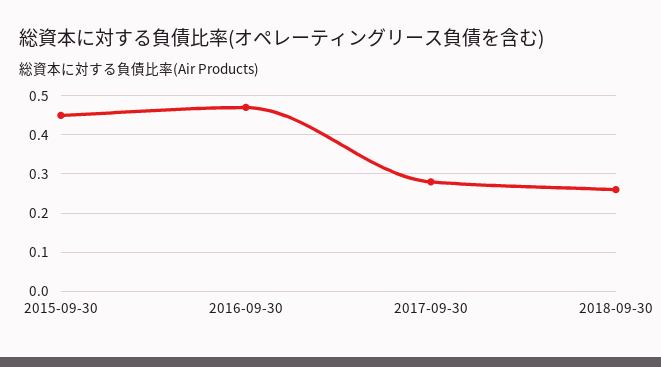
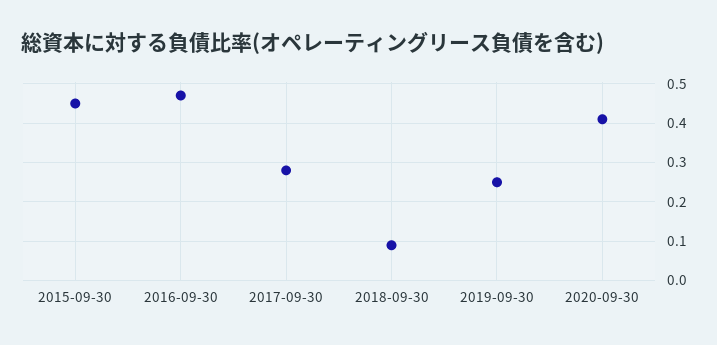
2018-09-30: 0.25 -> 0.1
2019-09-30: none -> 0.25
2020-09-30: none -> 0.4

